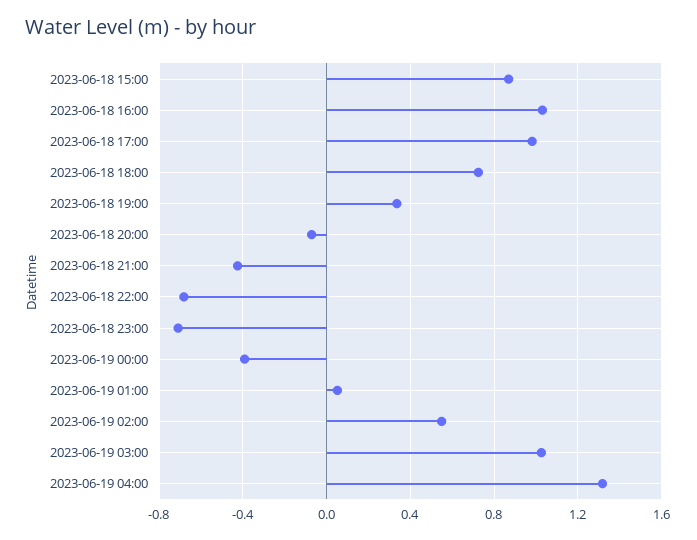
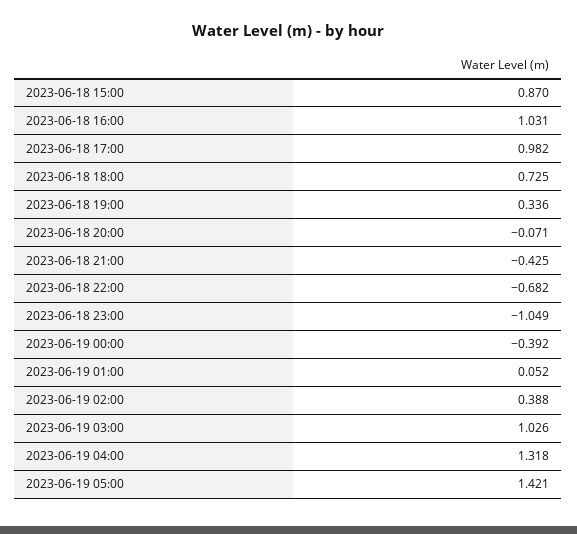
2023-06-18 23:00: -0.7 -> -1.049
2023-06-19 02:00: 0.55 -> 0.388
2023-06-19 05:00: none -> 1.421

